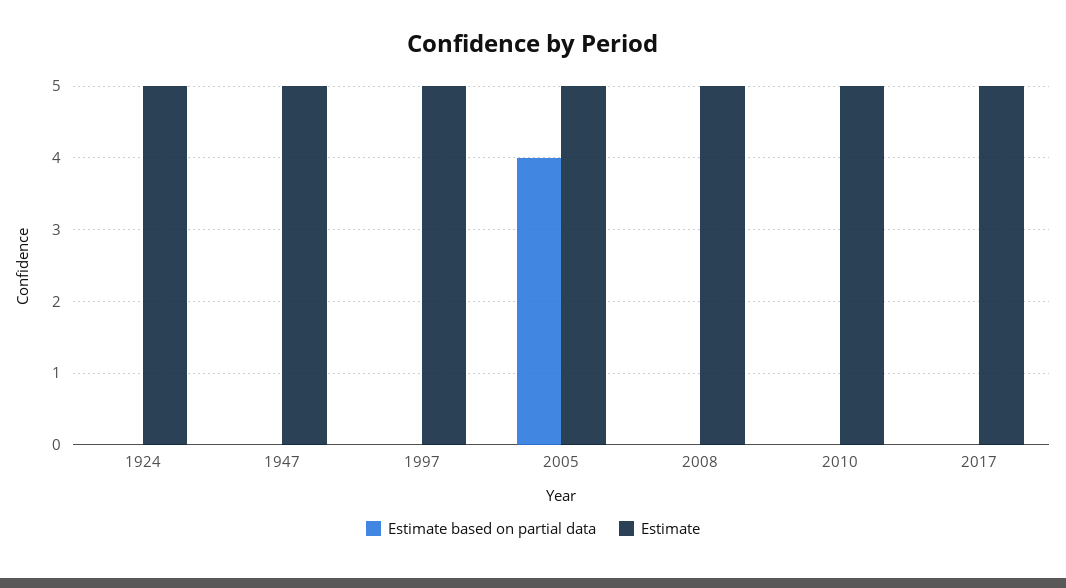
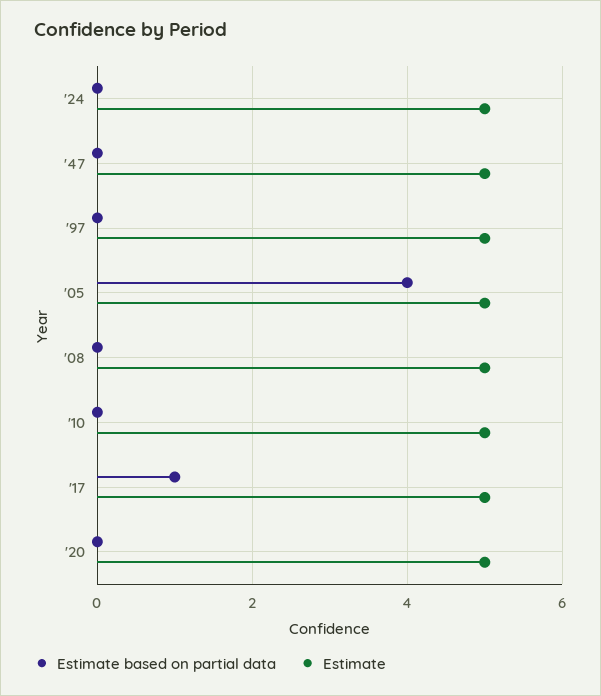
Estimate based on partial data, 2017: 0 -> 1
Estimate based on partial data, '20: none -> 0
Estimate, '20: none -> 5

